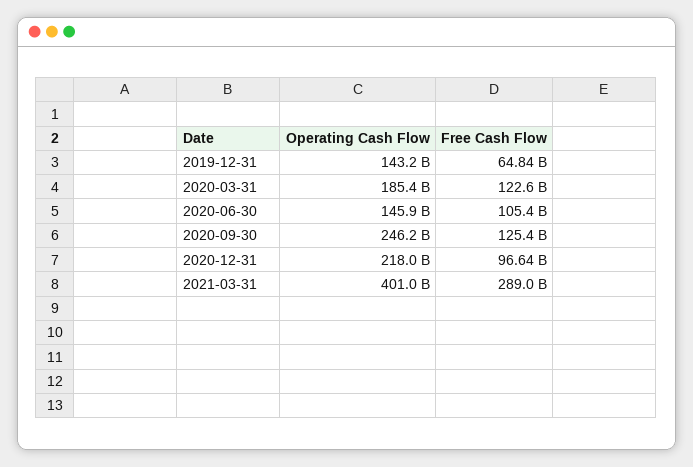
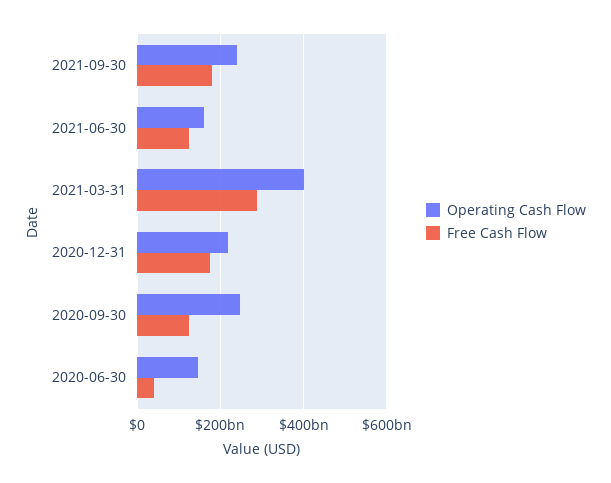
Operating Cash Flow, 2019-12-31: 143200000000 -> none
Free Cash Flow, 2019-12-31: 64840000000 -> none
Operating Cash Flow, 2020-03-31: 185400000000 -> none
Free Cash Flow, 2020-03-31: 122600000000 -> none
Free Cash Flow, 2020-06-30: 105400000000 -> 40000000000
Free Cash Flow, 2020-12-31: 96640000000 -> 180000000000
Operating Cash Flow, 2021-09-30: none -> 240000000000
Free Cash Flow, 2021-09-30: none -> 180000000000
Operating Cash Flow, 2021-06-30: none -> 160000000000
Free Cash Flow, 2021-06-30: none -> 120000000000

